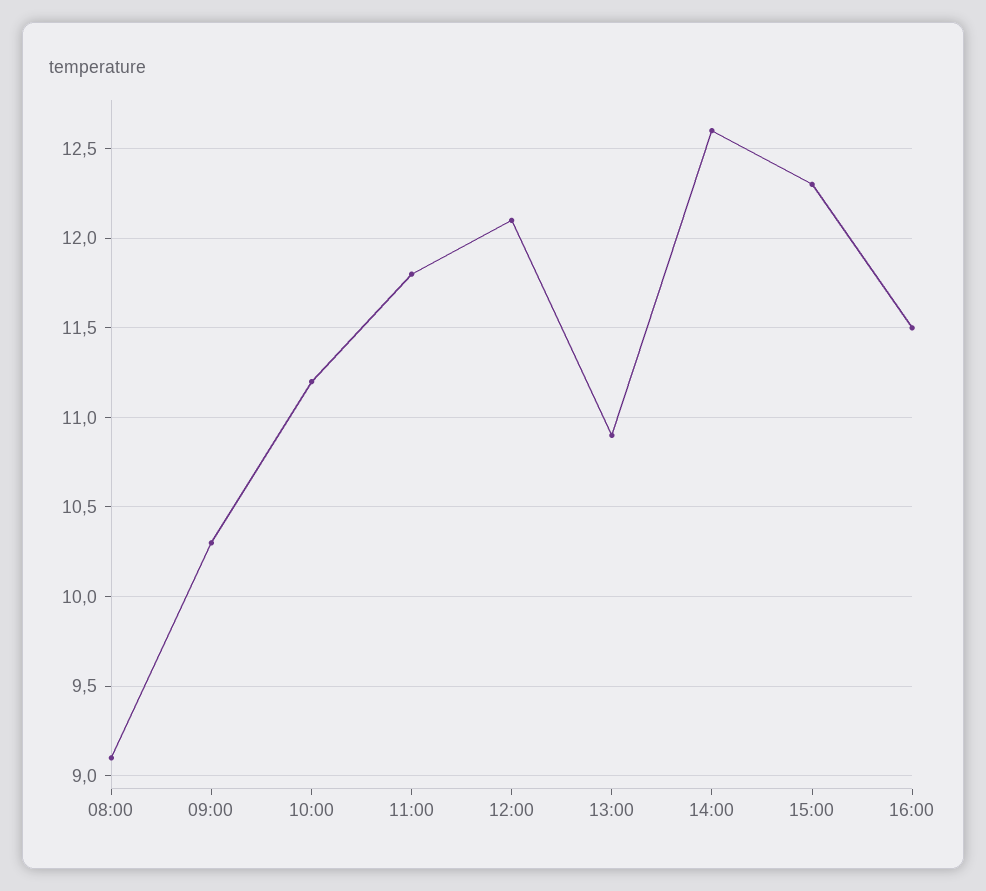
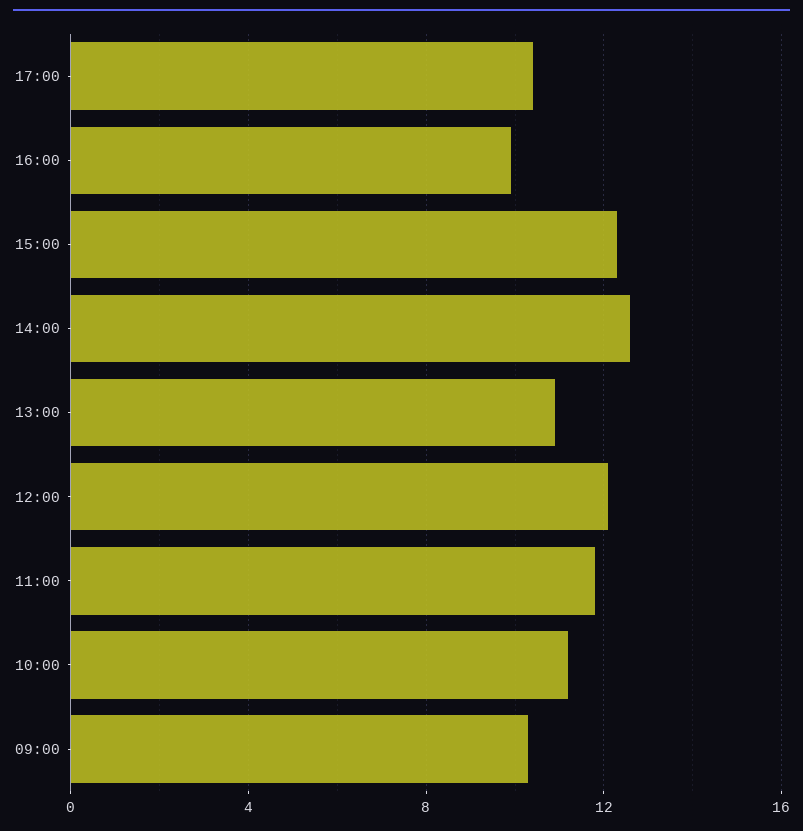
08:00: 9.1 -> none
16:00: 11.5 -> 10
17:00: none -> 10.5

